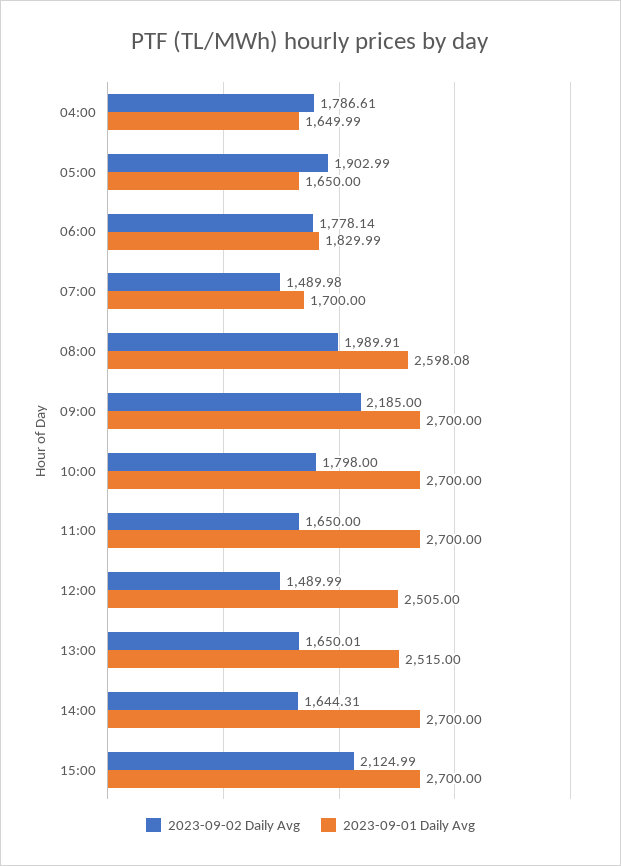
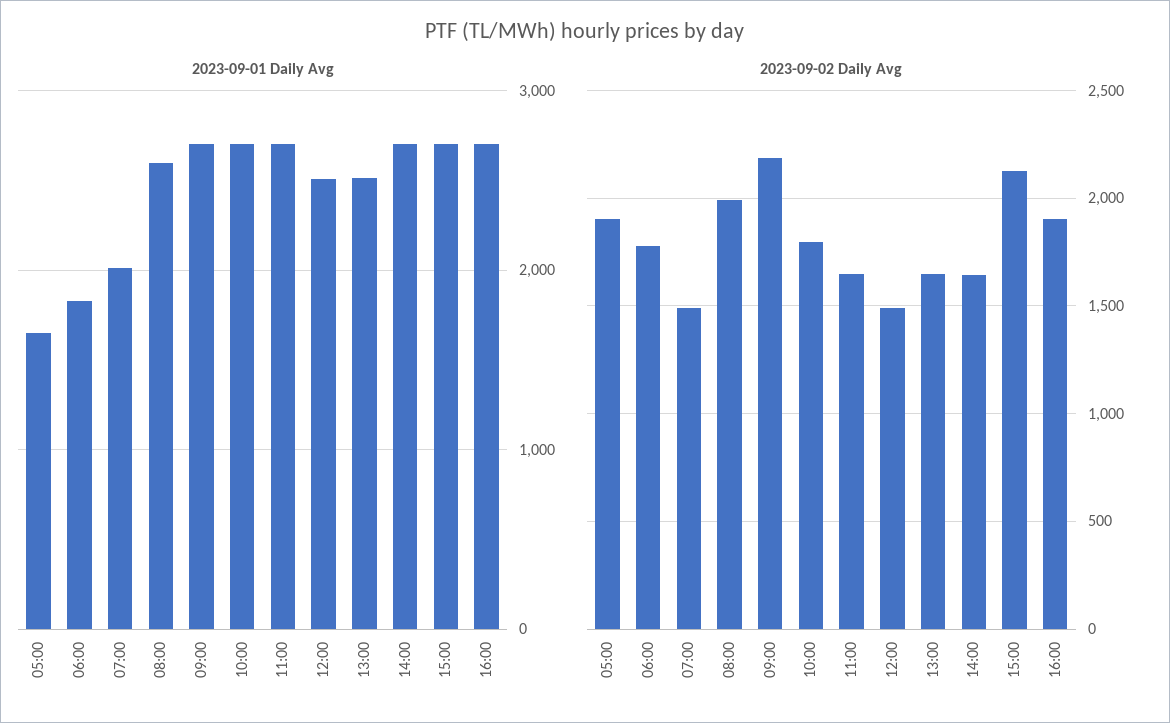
2023-09-02 Daily Avg, 04:00: 1786.61 -> none
2023-09-01 Daily Avg, 04:00: 1649.99 -> none
2023-09-01 Daily Avg, 07:00: 1700 -> 2000
2023-09-01 Daily Avg, 16:00: none -> 2700
2023-09-02 Daily Avg, 16:00: none -> 1900

